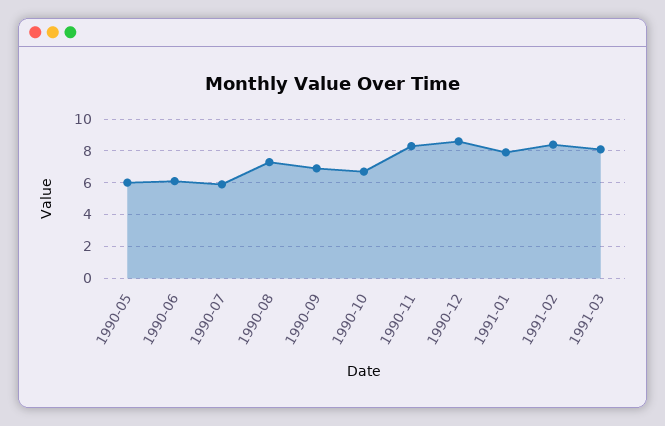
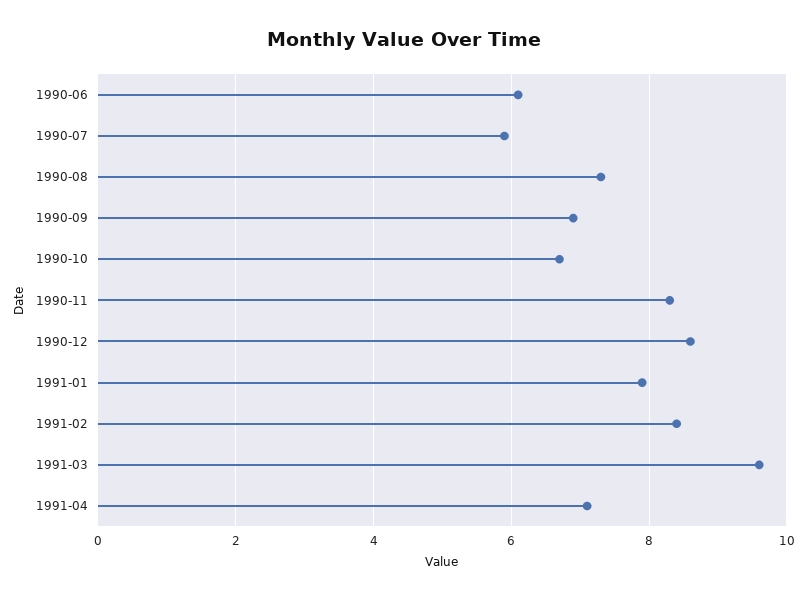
1990-05: 6 -> none
1991-03: 8 -> 9.5
1991-04: none -> 7

